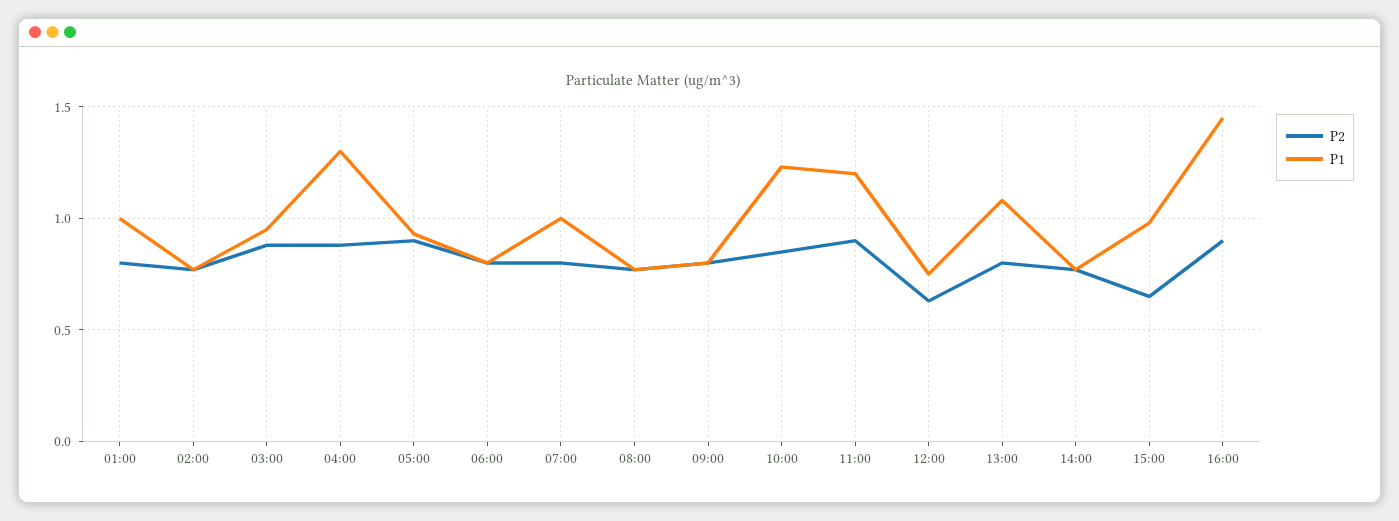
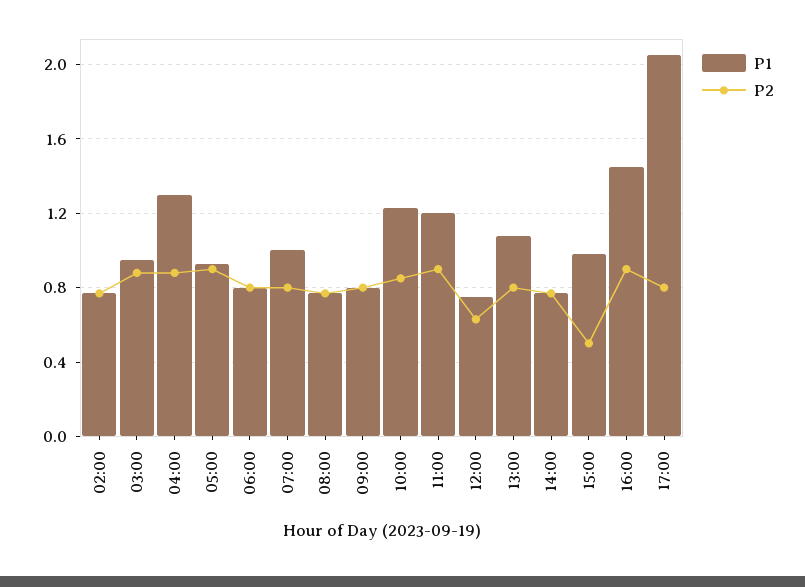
P2, 01:00: 0.8 -> none
P1, 01:00: 1 -> none
P2, 15:00: 0.65 -> 0.5
P1, 17:00: none -> 2.05
P2, 17:00: none -> 0.8

